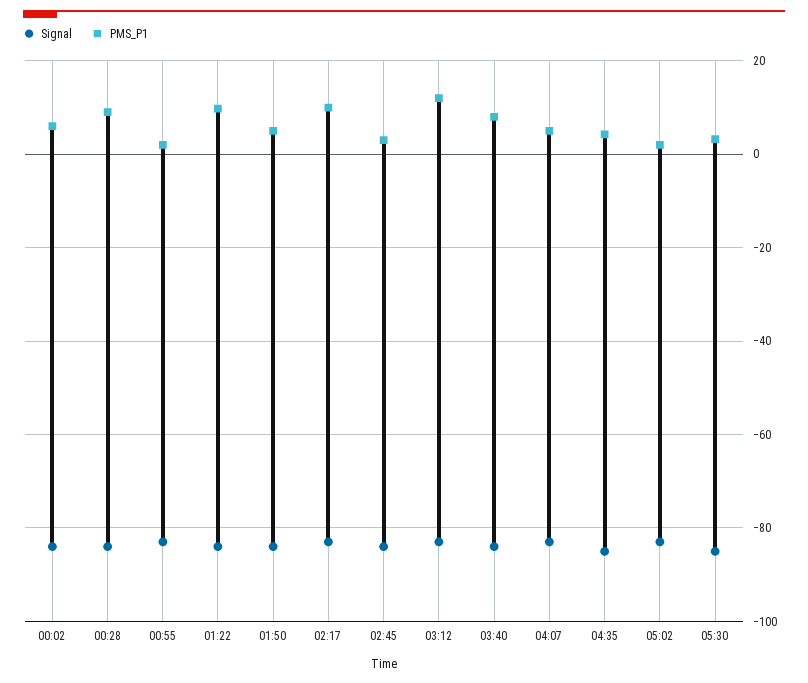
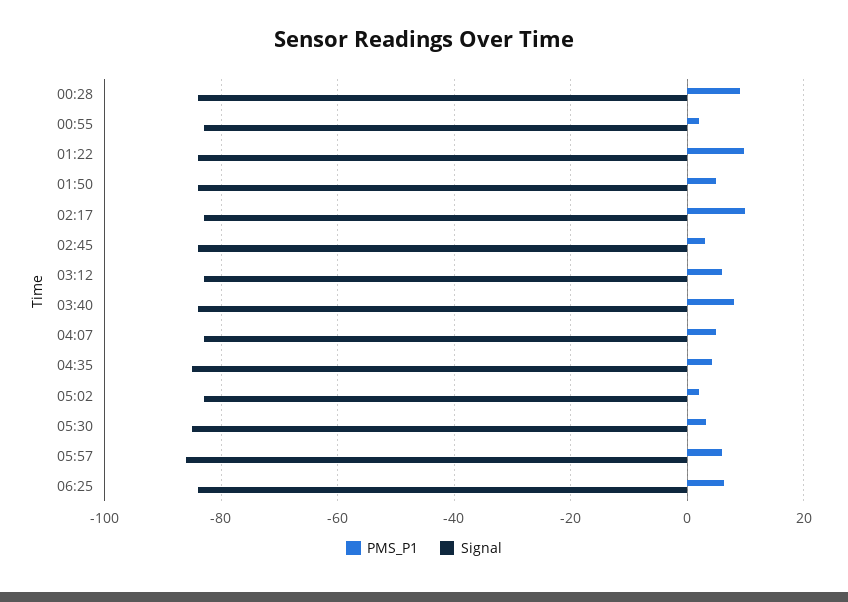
Signal, 00:02: -84 -> none
PMS_P1, 00:02: 6 -> none
PMS_P1, 03:12: 12 -> 6
PMS_P1, 05:57: none -> 6
Signal, 05:57: none -> -86
PMS_P1, 06:25: none -> 6
Signal, 06:25: none -> -84

